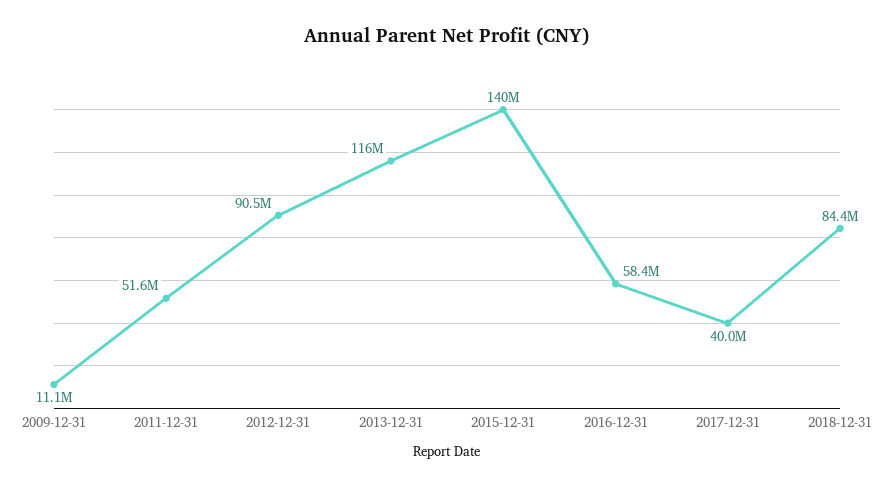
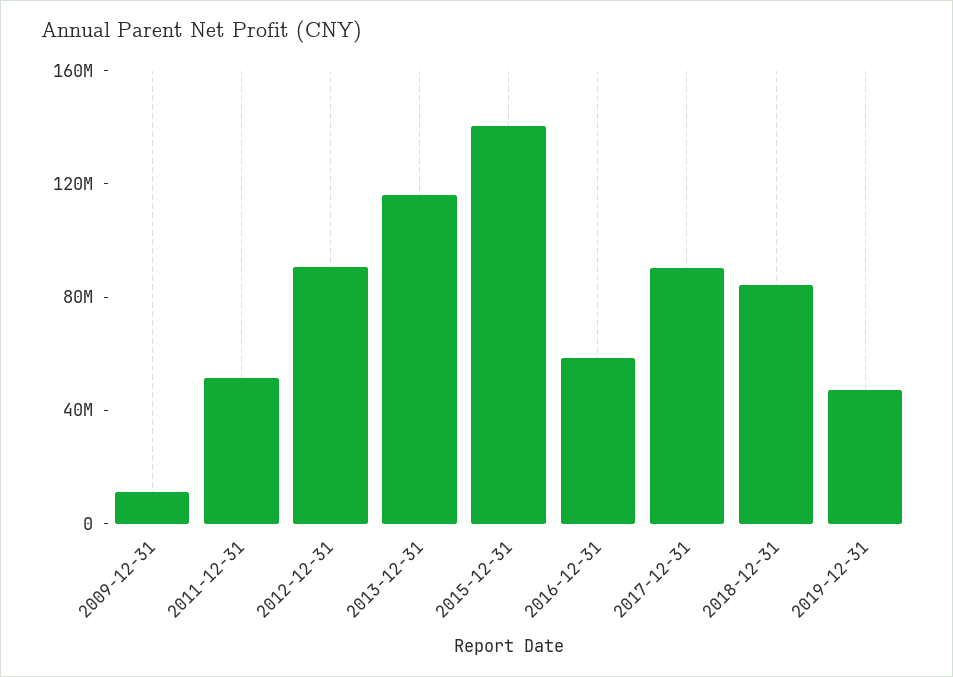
2017-12-31: 40000000 -> 90000000
2019-12-31: none -> 50000000

